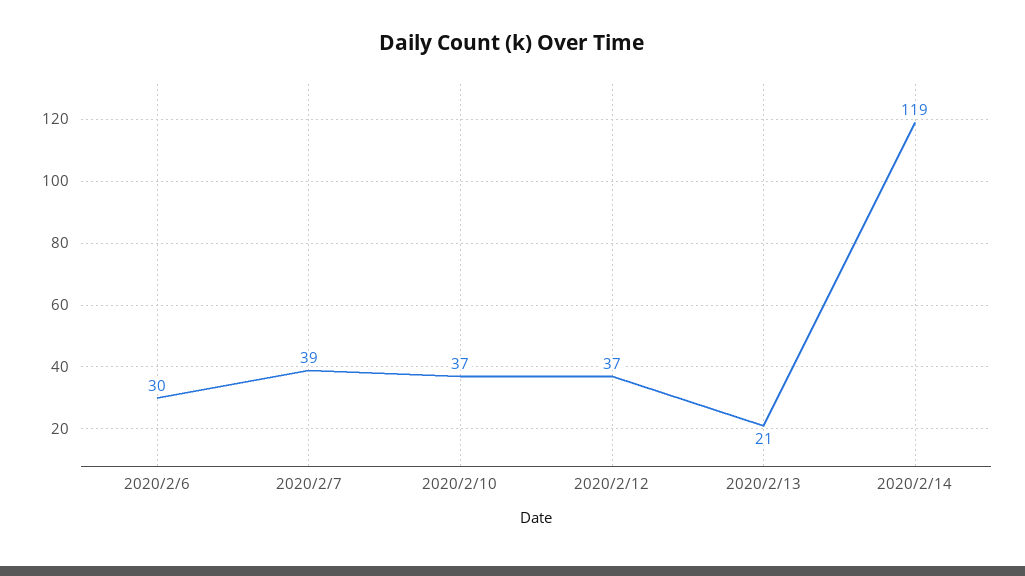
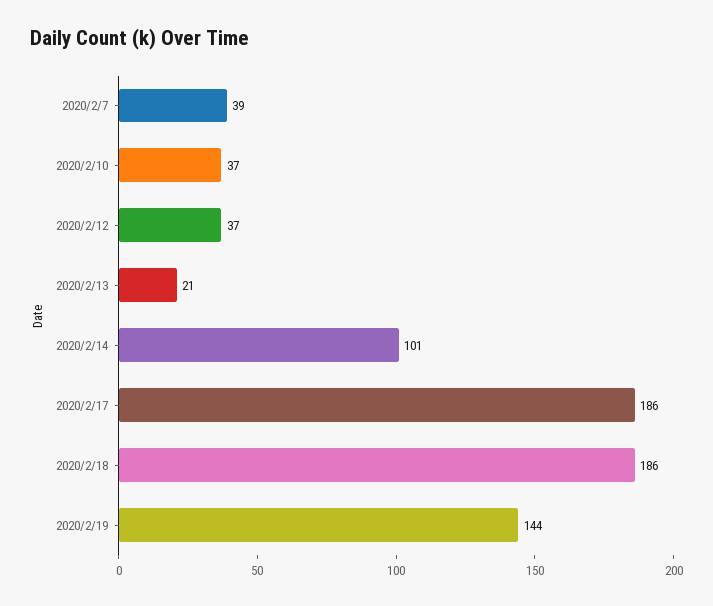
2020/2/6: 30 -> none
2020/2/14: 119 -> 101
2020/2/17: none -> 186
2020/2/18: none -> 186
2020/2/19: none -> 144

